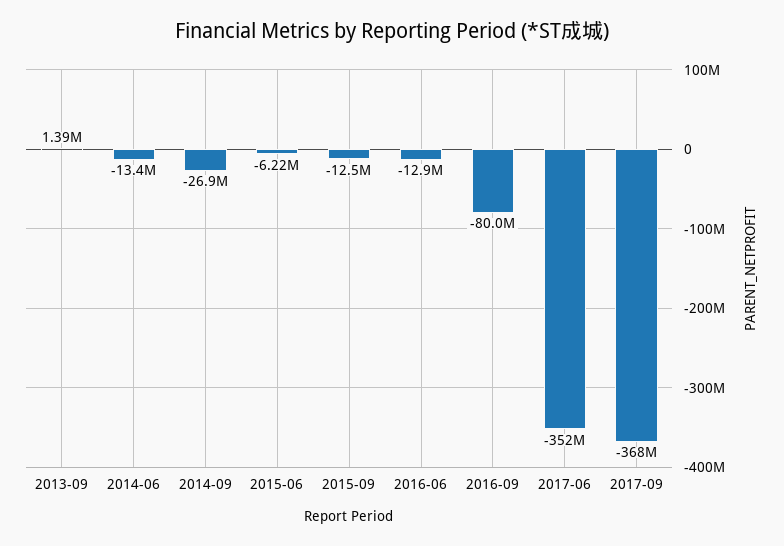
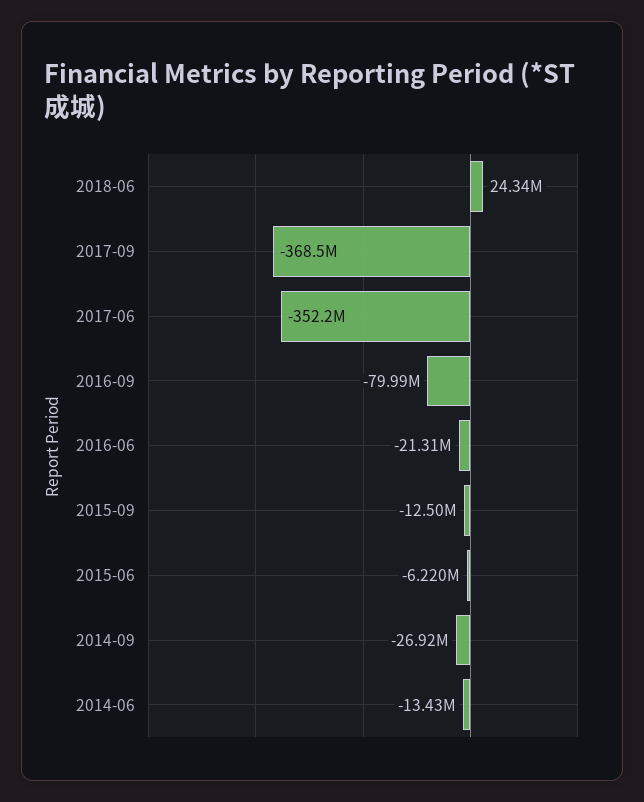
2013-09: 1390000 -> none
2016-06: -12900000 -> -21310000
2018-06: none -> 24340000

